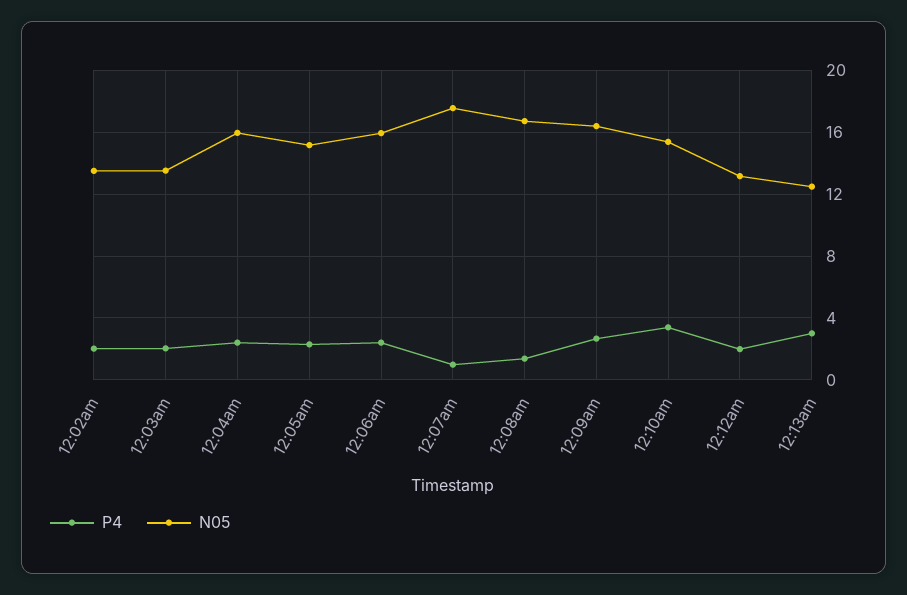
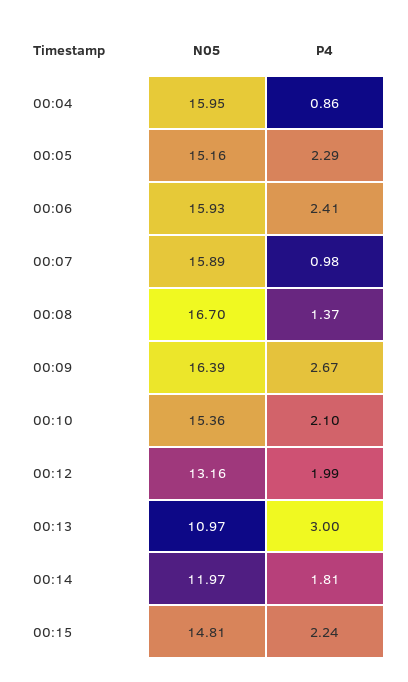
P4, 12:02am: 2 -> none
N05, 12:02am: 13.5 -> none
P4, 12:03am: 2 -> none
N05, 12:03am: 13.5 -> none
P4, 12:04am: 2.5 -> 0.86
N05, 12:07am: 17.5 -> 15.89
P4, 12:10am: 3.5 -> 2.1
N05, 12:13am: 12.5 -> 10.97
N05, 00:14: none -> 11.97
P4, 00:14: none -> 1.81
N05, 00:15: none -> 14.81
P4, 00:15: none -> 2.24

